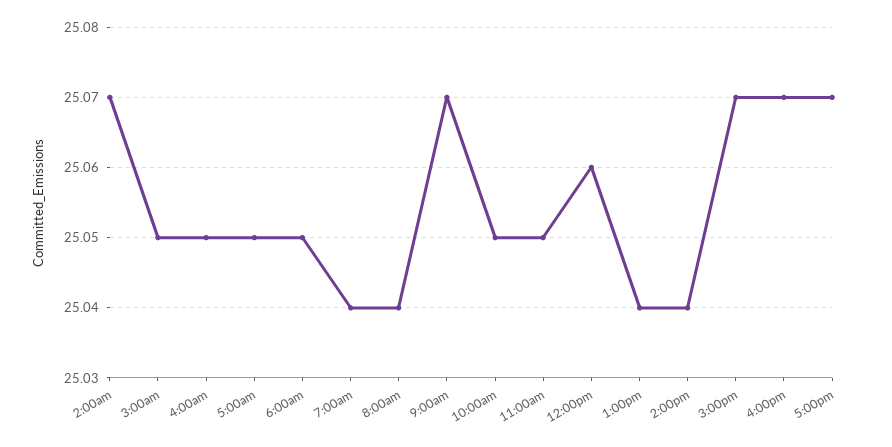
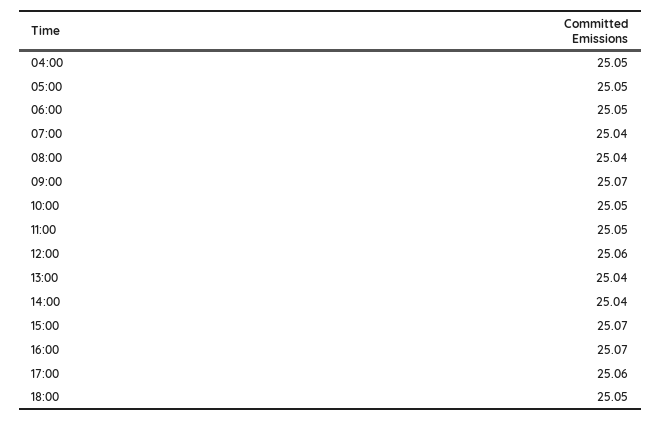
2:00am: 25.07 -> none
3:00am: 25.05 -> none
5:00pm: 25.07 -> 25.06
18:00: none -> 25.05

